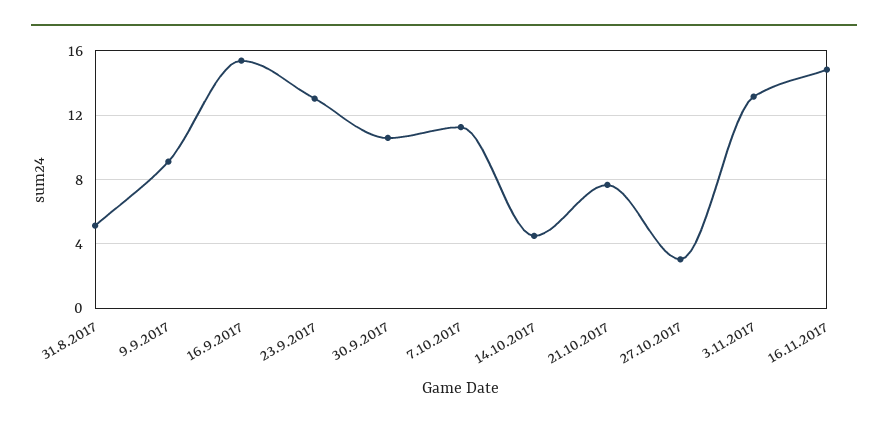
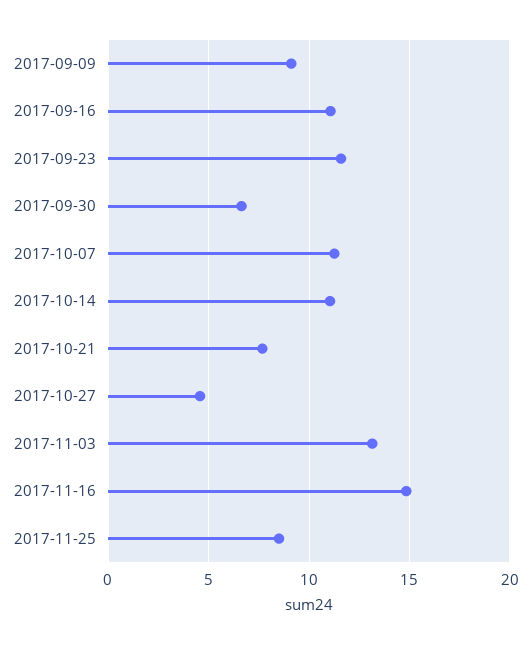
31.8.2017: 5 -> none
16.9.2017: 15.5 -> 11
23.9.2017: 13 -> 11.5
30.9.2017: 10.5 -> 6.5
14.10.2017: 4.5 -> 11
27.10.2017: 3 -> 4.5
2017-11-25: none -> 8.5

